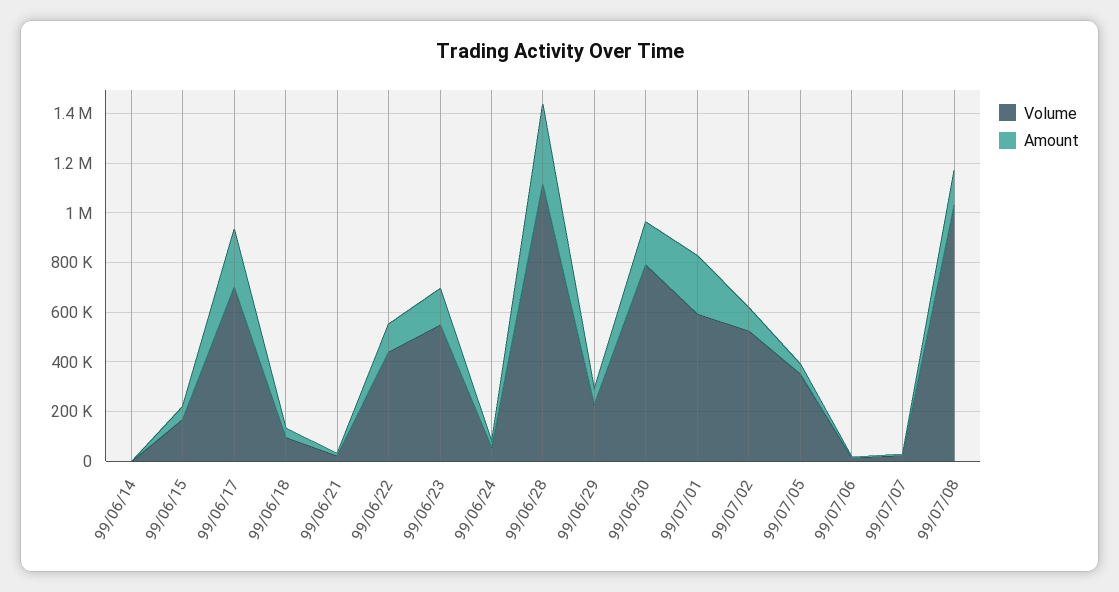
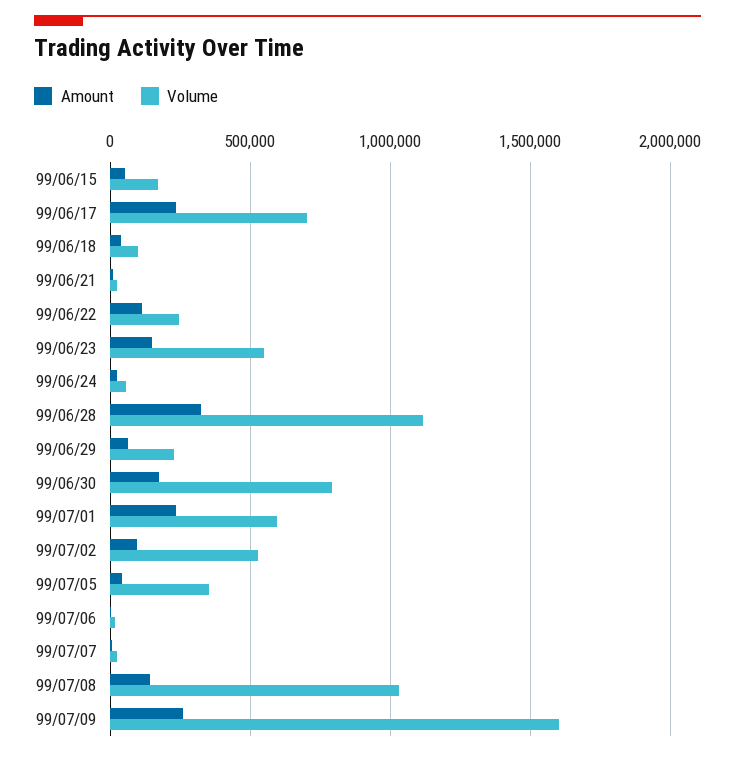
Volume, 99/06/14: 0 -> none
Amount, 99/06/14: 0 -> none
Volume, 99/06/22: 450000 -> 250000
Amount, 99/07/09: none -> 250000
Volume, 99/07/09: none -> 1600000

